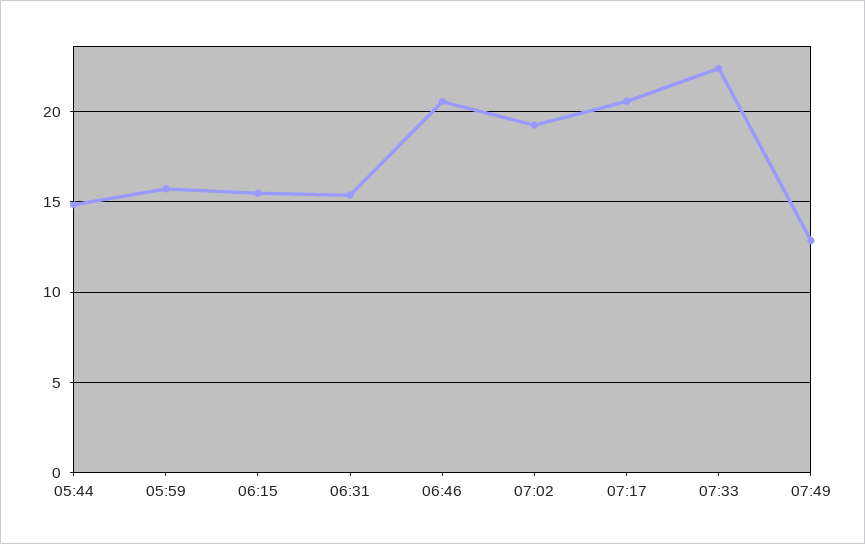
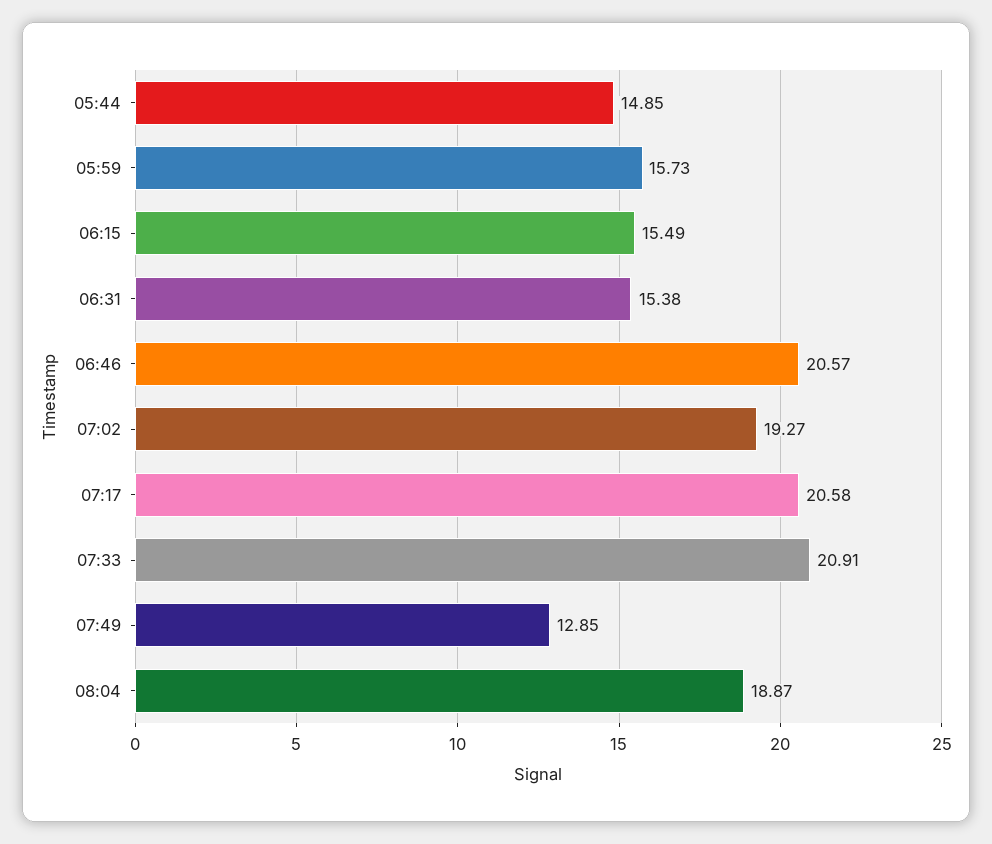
07:33: 22.5 -> 20.91
08:04: none -> 18.87

